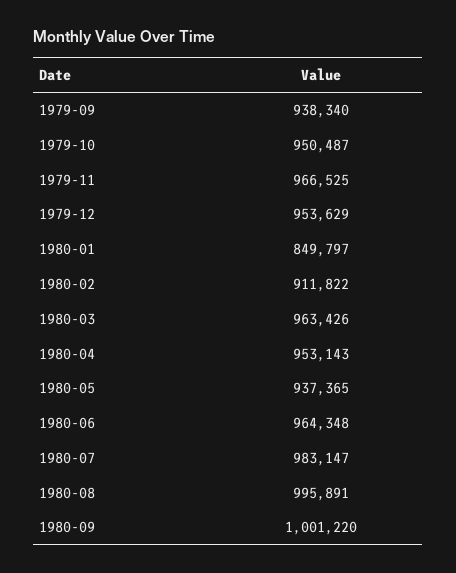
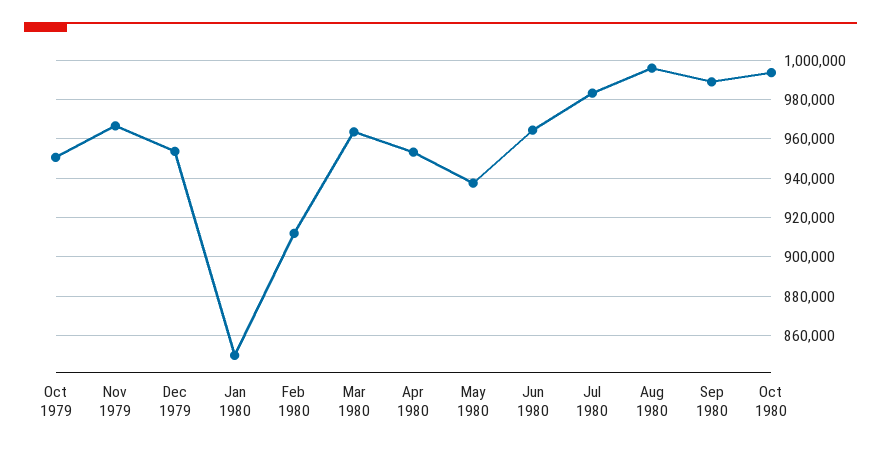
1979-09: 938340 -> none
1980-09: 1001220 -> 990000
Oct 1980: none -> 995000

